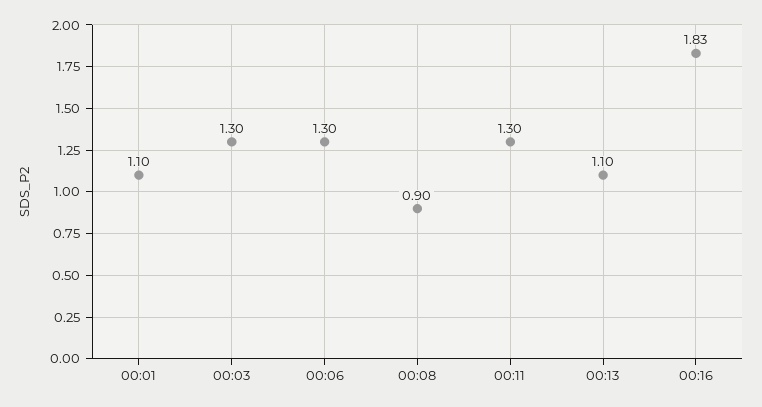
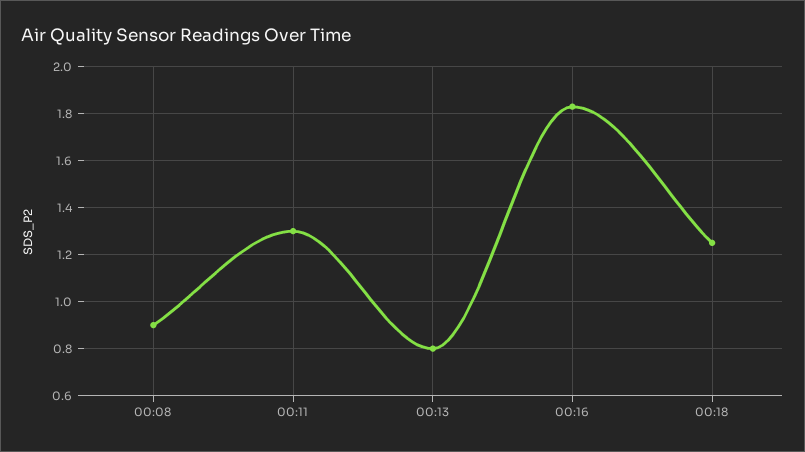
00:01: 1.1 -> none
00:03: 1.3 -> none
00:06: 1.3 -> none
00:13: 1.1 -> 0.8
00:18: none -> 1.25

